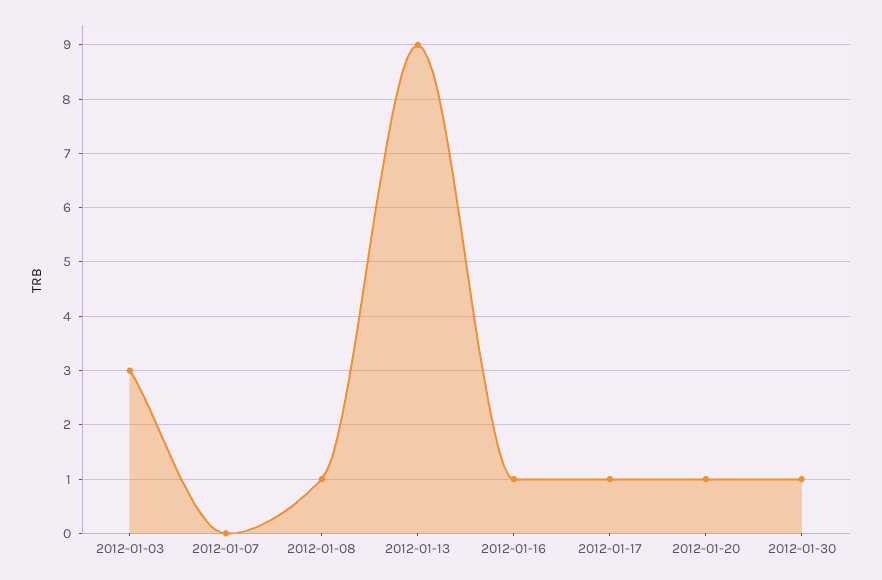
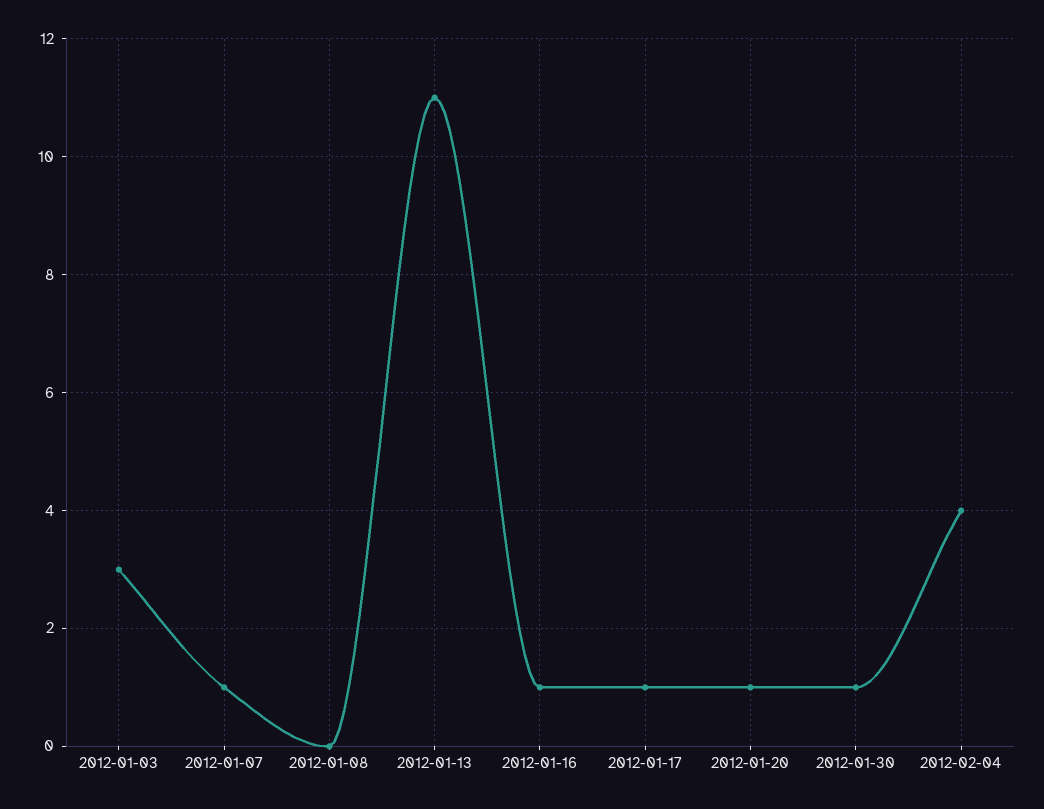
2012-01-07: 0 -> 1
2012-01-08: 1 -> 0
2012-01-13: 9 -> 11
2012-02-04: none -> 4

